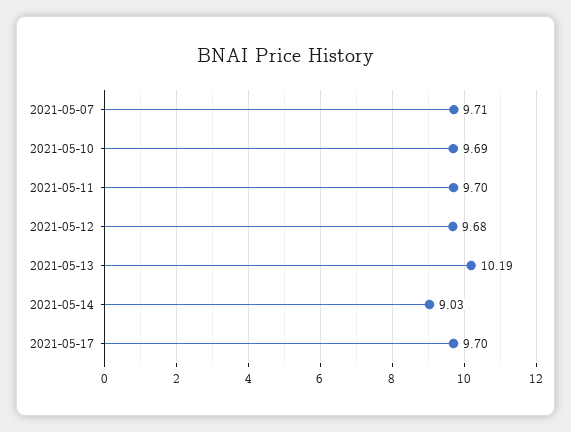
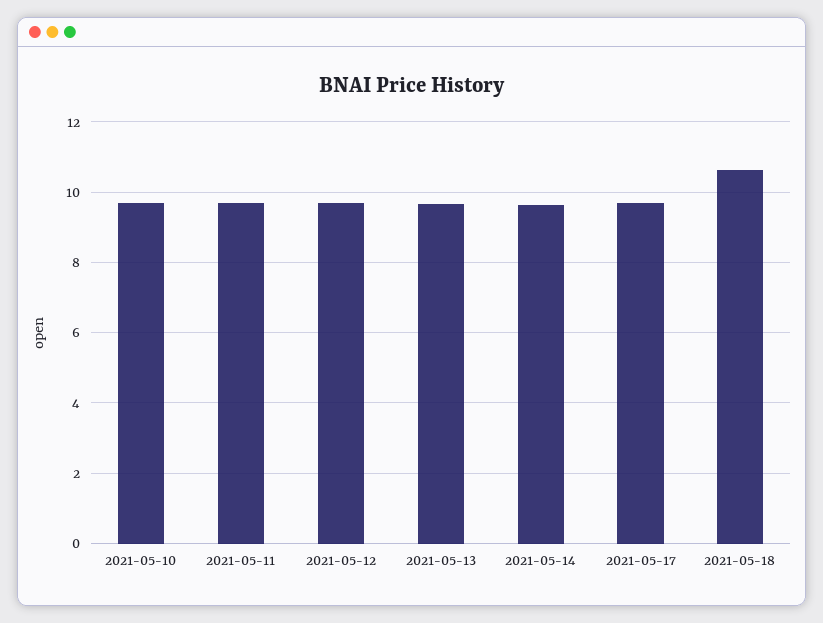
2021-05-07: 9.71 -> none
2021-05-13: 10.19 -> 9.6
2021-05-14: 9.03 -> 9.6
2021-05-18: none -> 10.6

